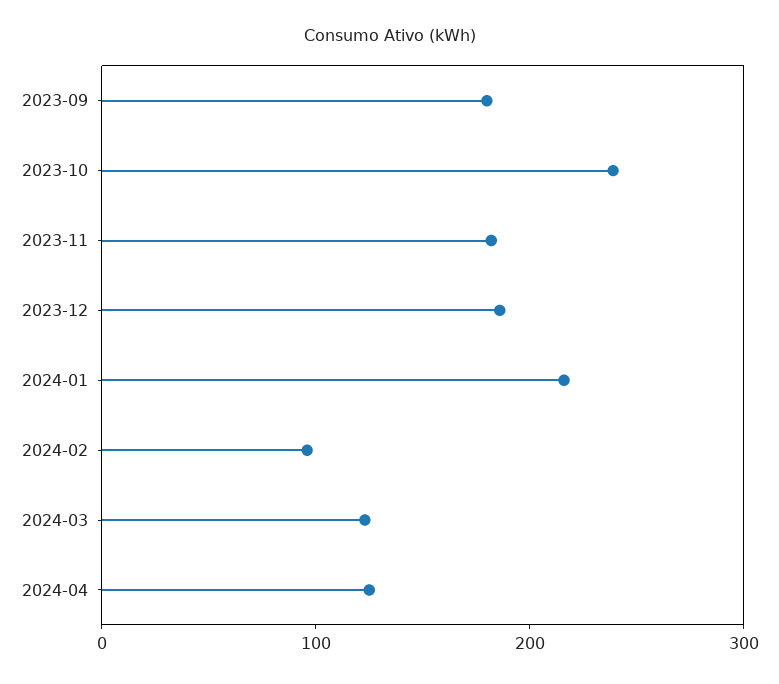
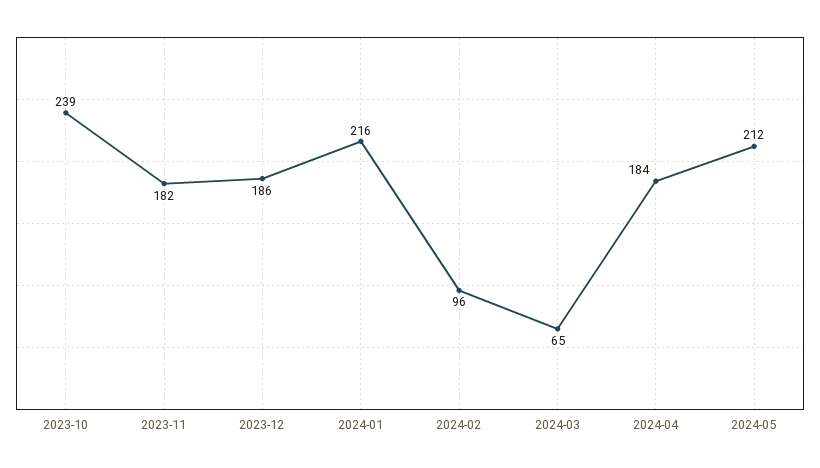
2023-09: 180 -> none
2024-03: 120 -> 65
2024-04: 120 -> 184
2024-05: none -> 212

